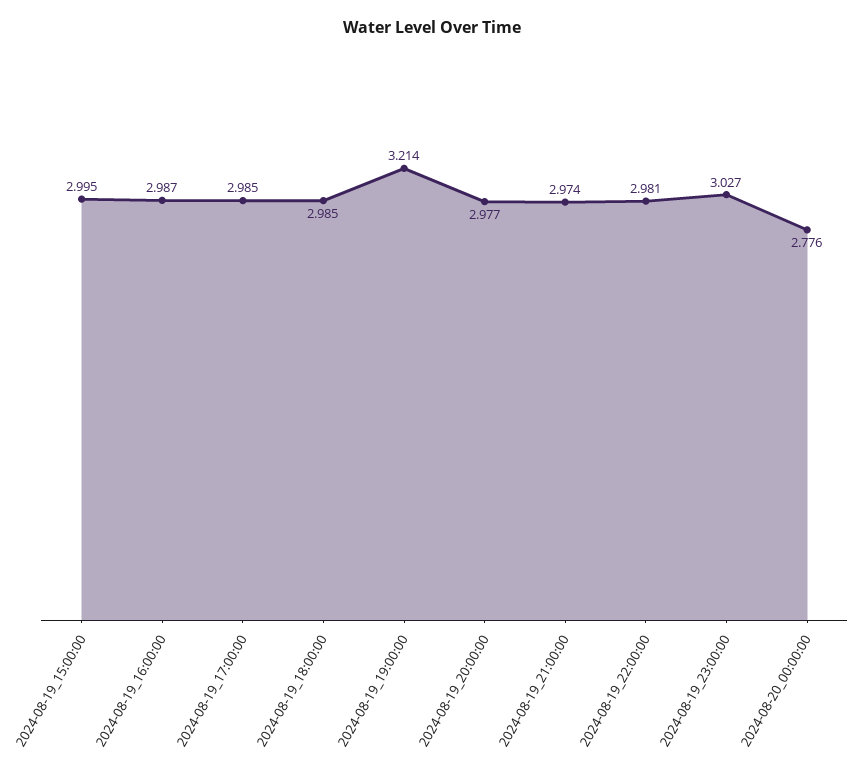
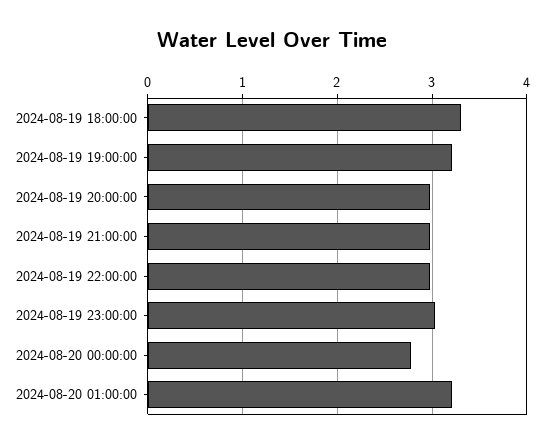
2024-08-19_15:00:00: 2.995 -> none
2024-08-19_16:00:00: 2.987 -> none
2024-08-19_17:00:00: 2.985 -> none
2024-08-19_18:00:00: 2.985 -> 3.3
2024-08-20 01:00:00: none -> 3.2

